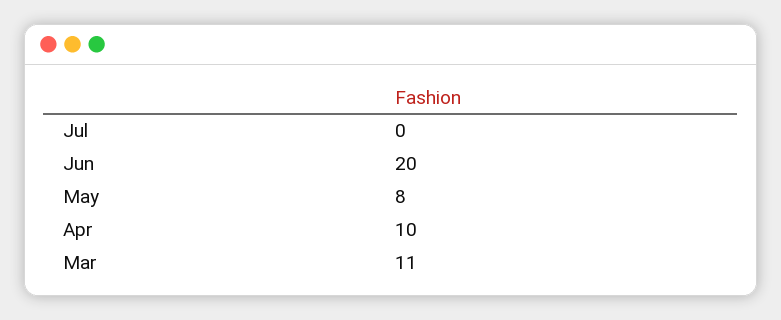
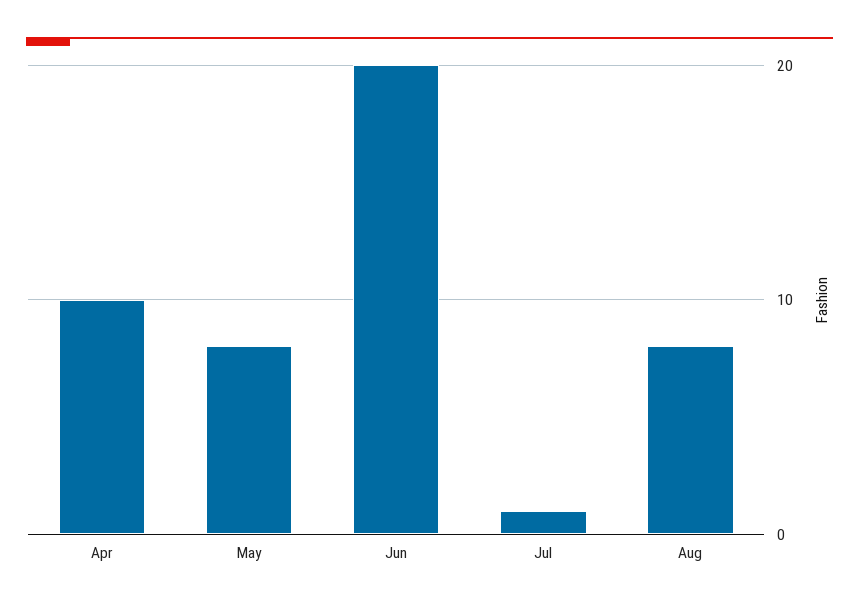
Jul: 0 -> 1
Mar: 11 -> none
Aug: none -> 8

